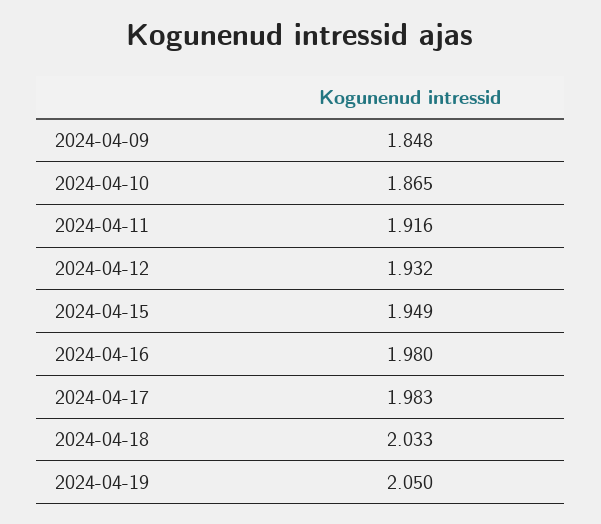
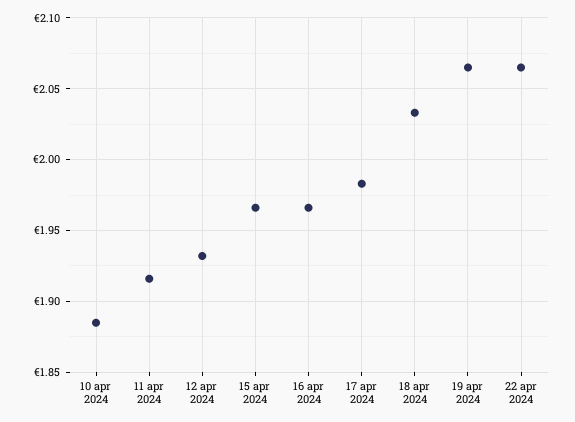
2024-04-09: 1.848 -> none
2024-04-10: 1.865 -> 1.885
2024-04-15: 1.949 -> 1.965
2024-04-16: 1.98 -> 1.965
2024-04-19: 2.05 -> 2.065
22 apr 2024: none -> 2.065

